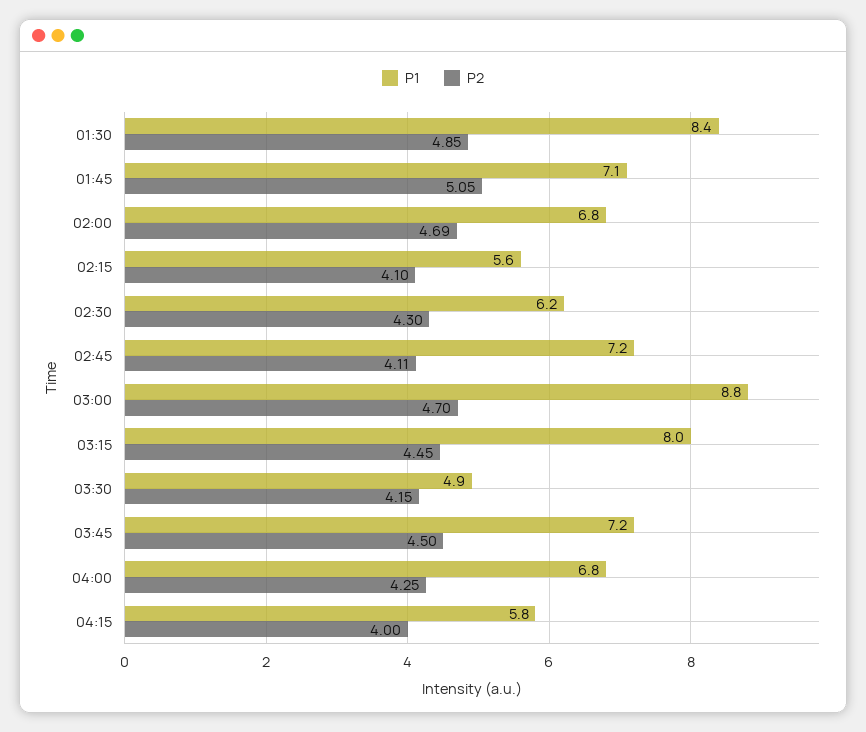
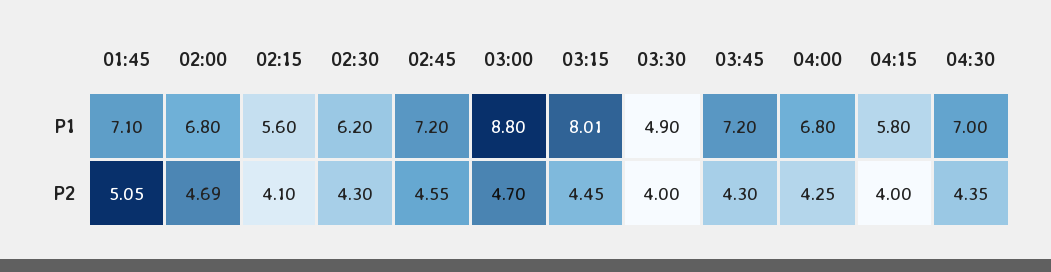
P1, 01:30: 8.4 -> none
P2, 01:30: 4.85 -> none
P2, 02:45: 4.11 -> 4.55
P2, 03:30: 4.15 -> 4
P2, 03:45: 4.5 -> 4.3
P1, 04:30: none -> 7
P2, 04:30: none -> 4.35

